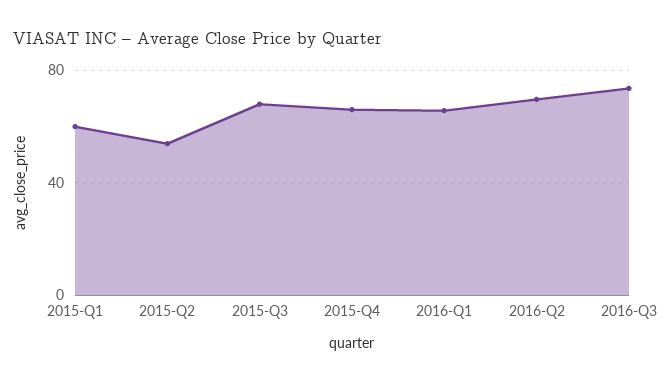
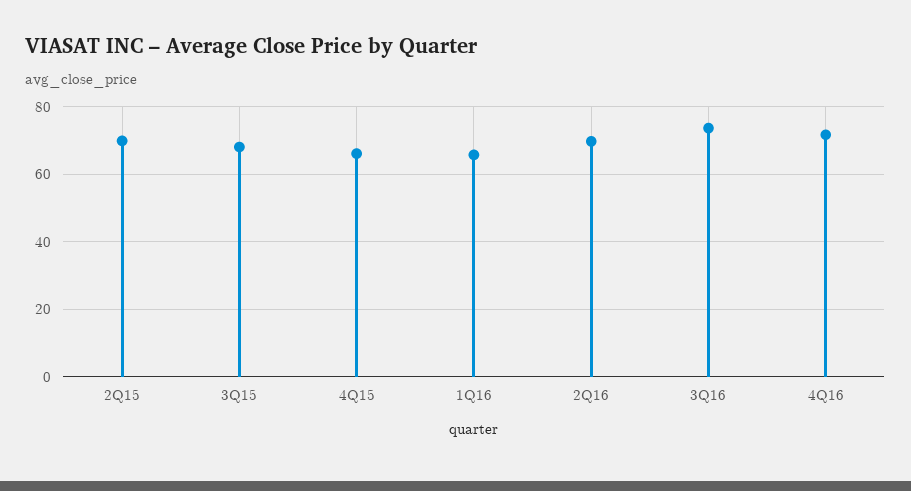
2015-Q1: 60 -> none
2015-Q2: 55 -> 70
4Q16: none -> 72

